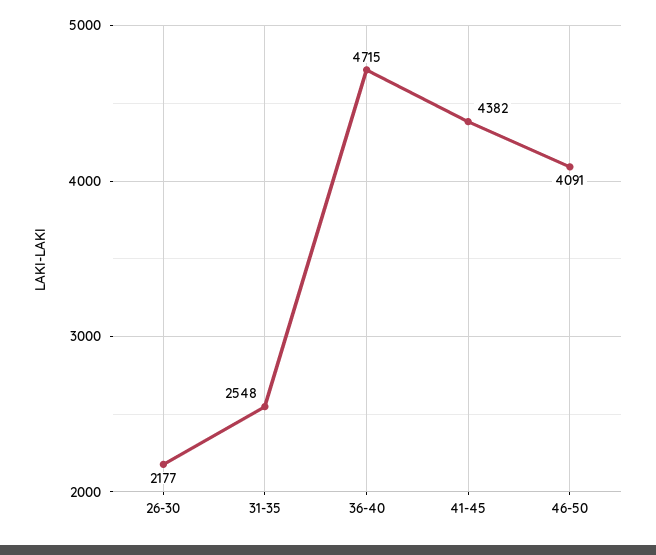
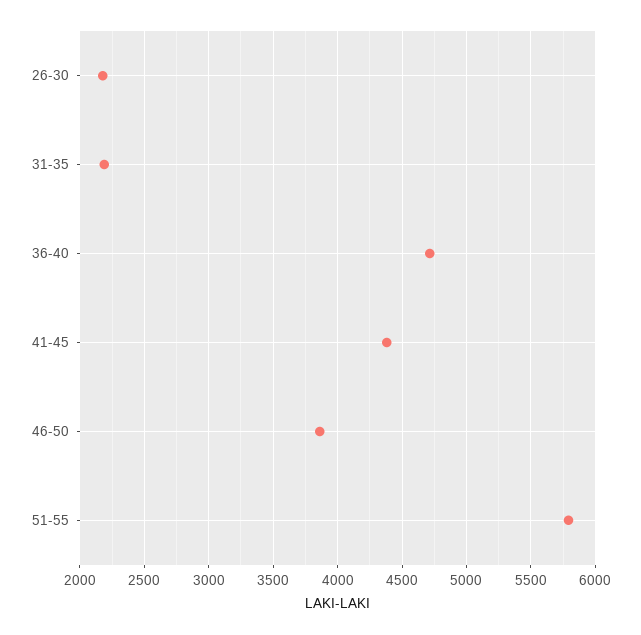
31-35: 2548 -> 2200
46-50: 4091 -> 3850
51-55: none -> 5800

